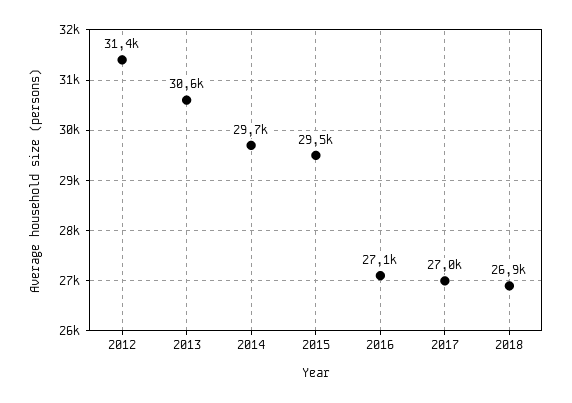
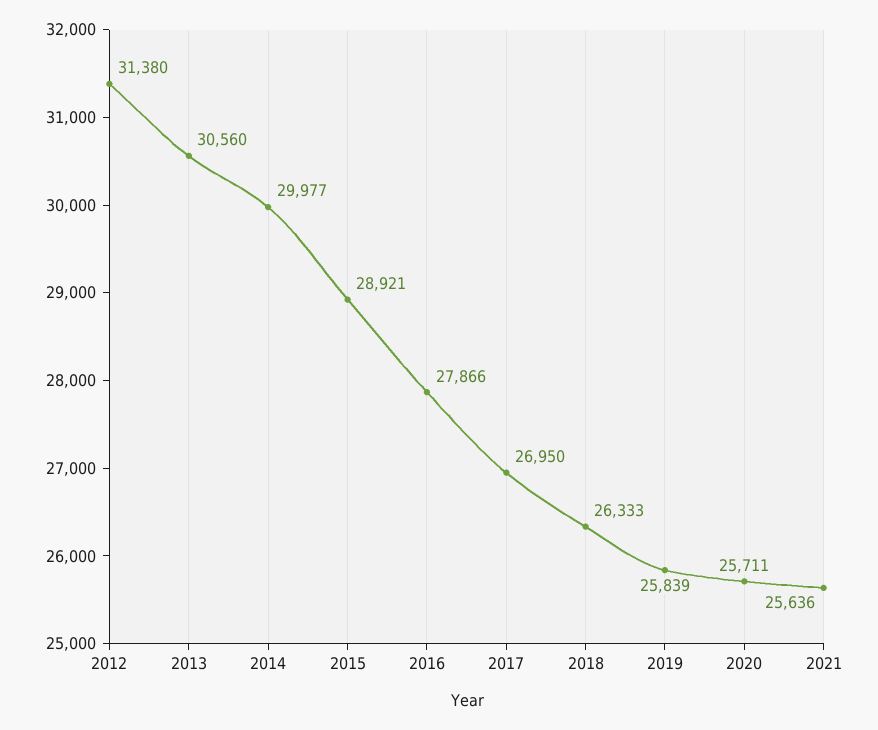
2014: 29700 -> 29977
2015: 29500 -> 28921
2016: 27100 -> 27866
2018: 26900 -> 26333
2019: none -> 25839
2020: none -> 25711
2021: none -> 25636

